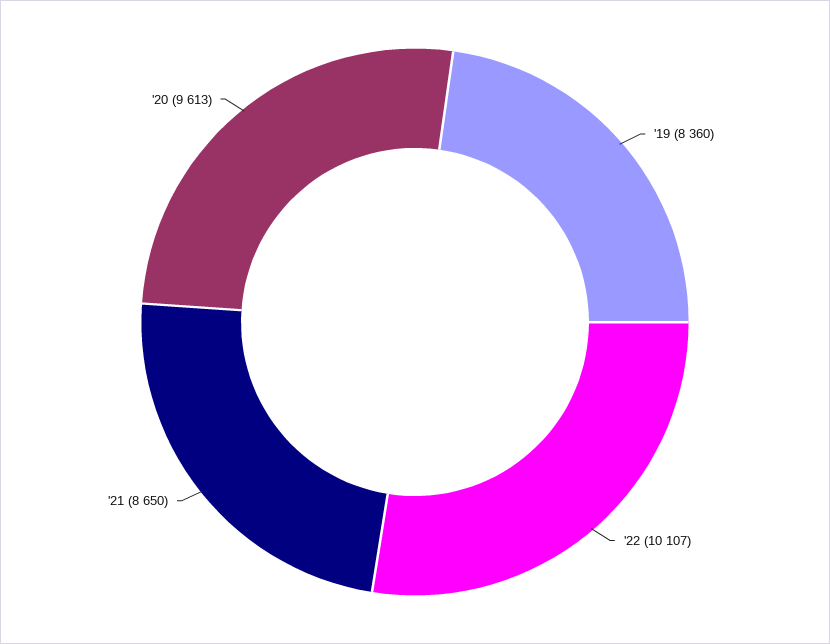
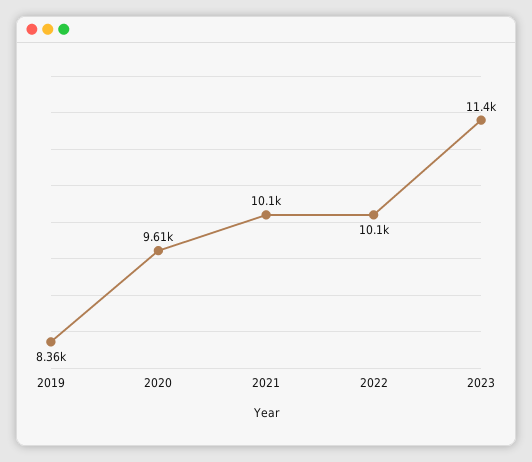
'21: 8650 -> 10100
2023: none -> 11400

